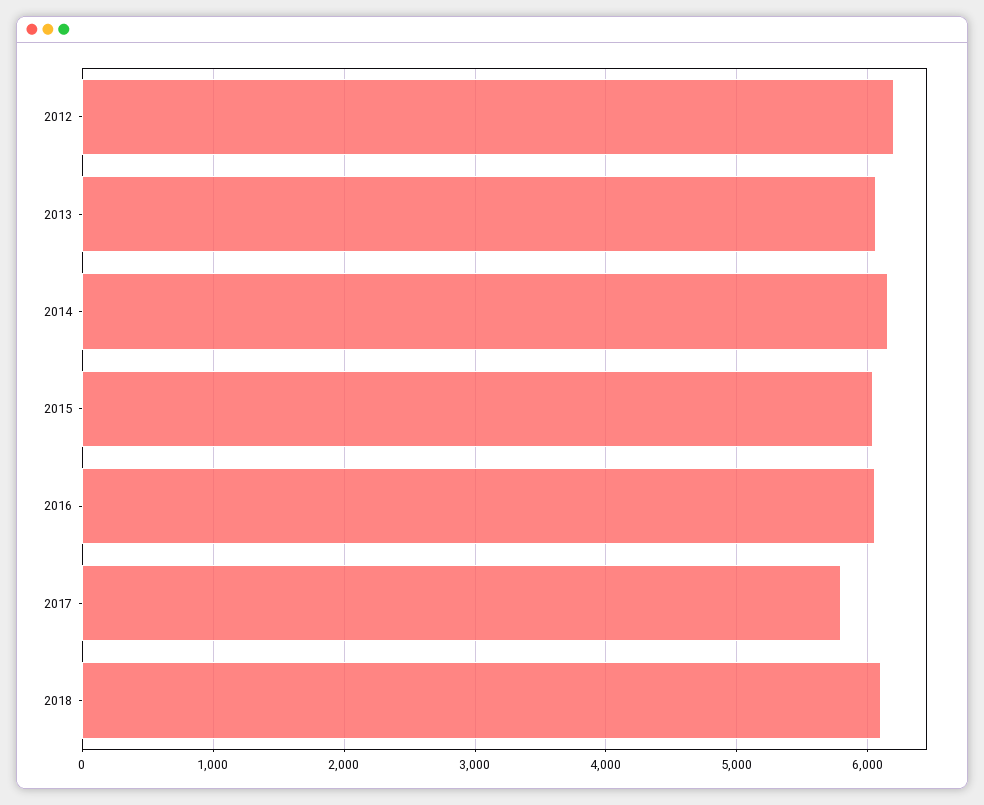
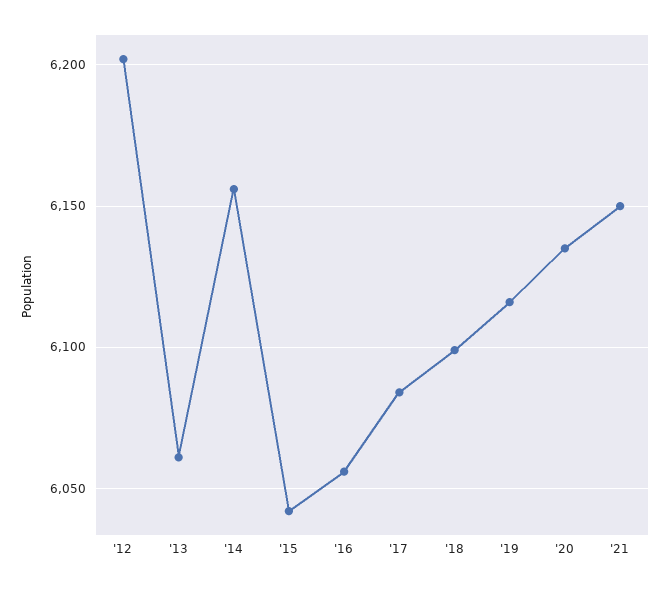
2017: 5800 -> 6085
'19: none -> 6115
'20: none -> 6135
'21: none -> 6150

